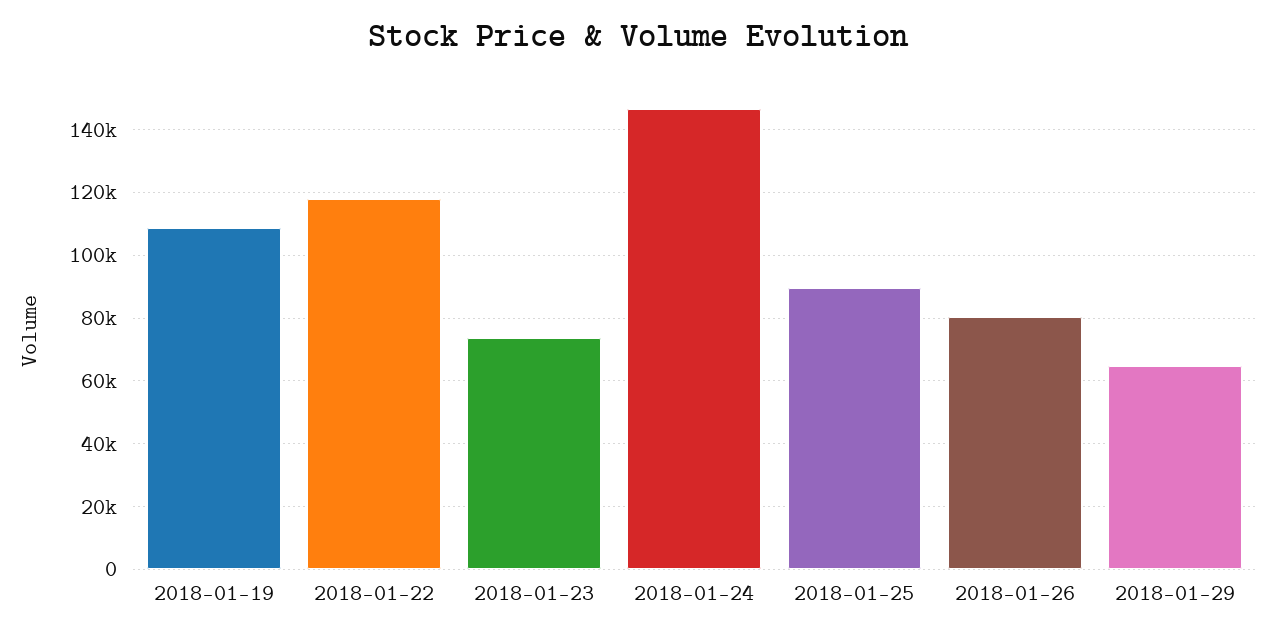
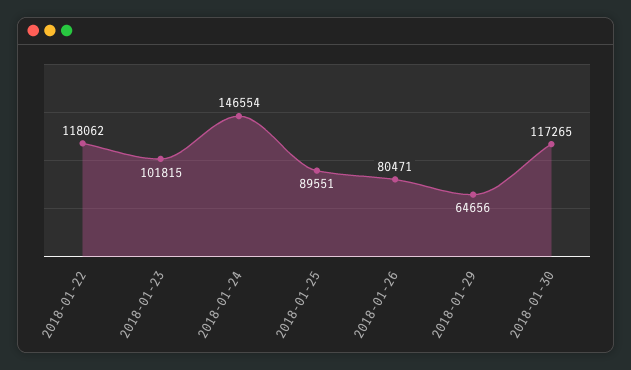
2018-01-19: 108000 -> none
2018-01-23: 74000 -> 101815
2018-01-30: none -> 117265

